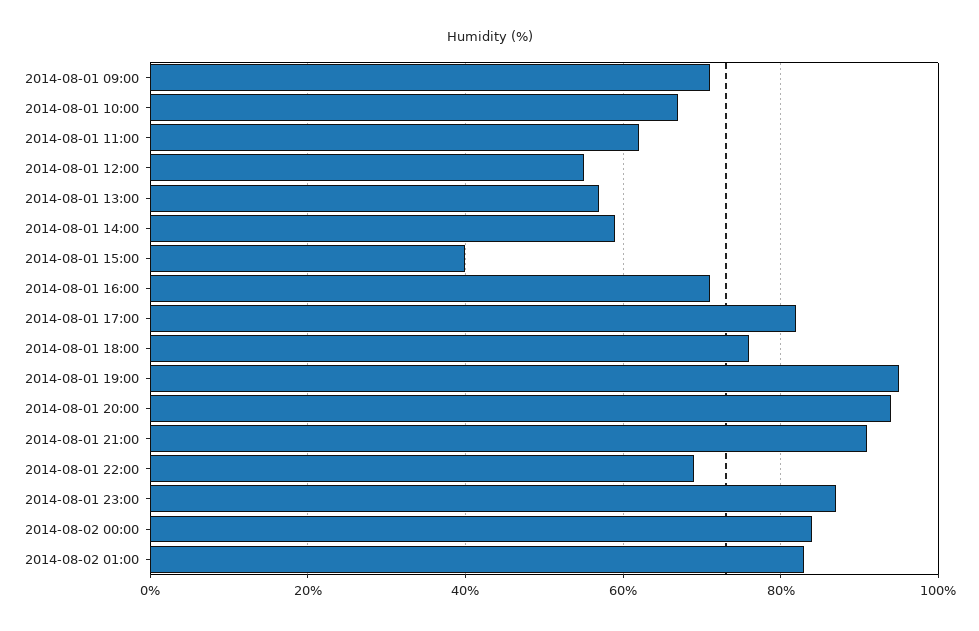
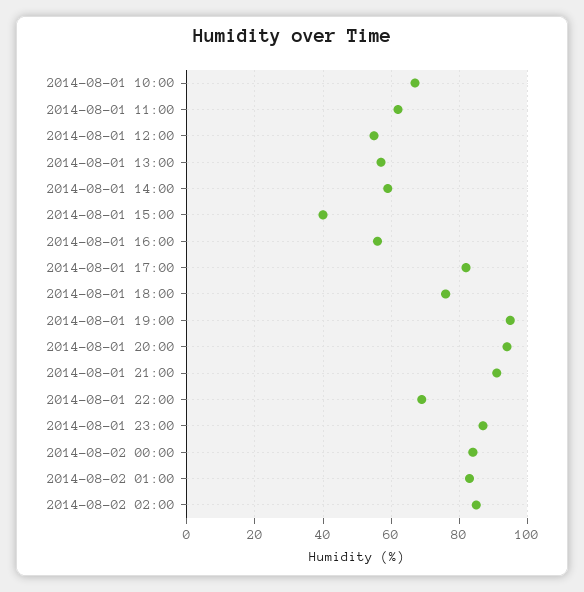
2014-08-01 09:00: 70 -> none
2014-08-01 16:00: 70 -> 55
2014-08-02 02:00: none -> 85

